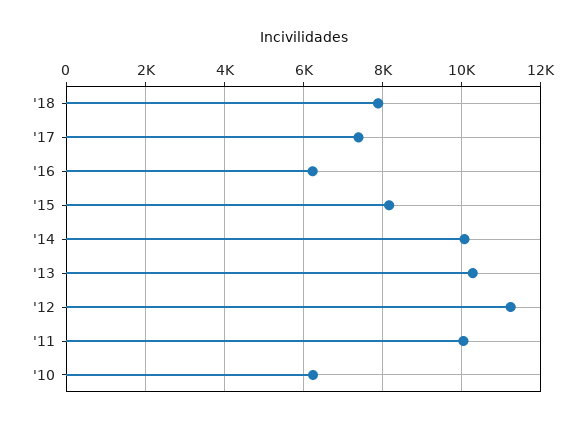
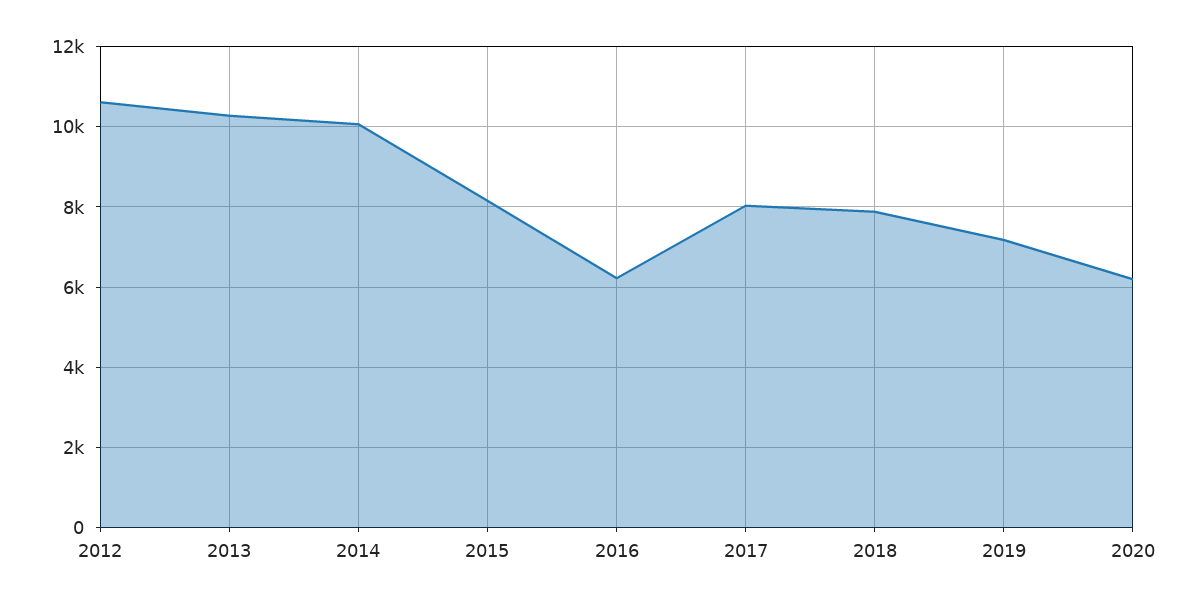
'17: 7400 -> 8000
'12: 11200 -> 10600
'11: 10000 -> none
'10: 6200 -> none
2019: none -> 7200
2020: none -> 6200

